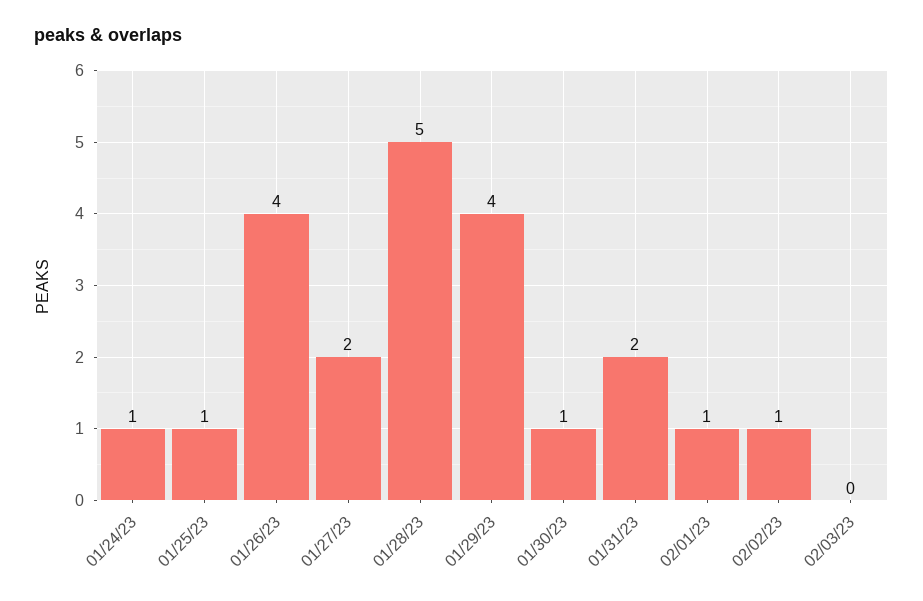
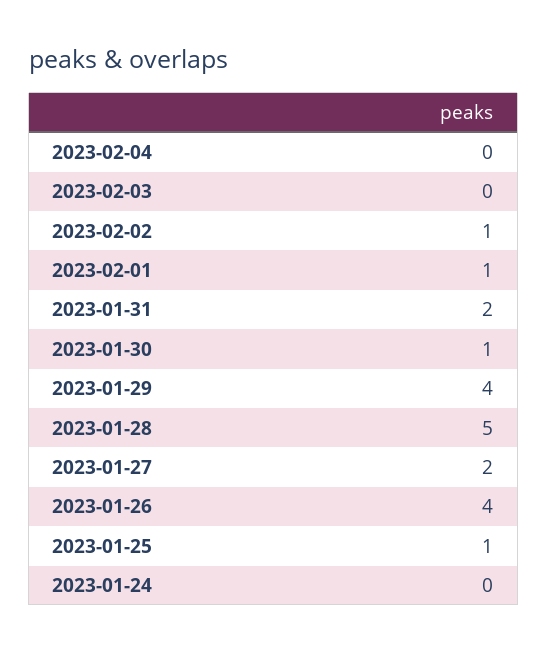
01/24/23: 1 -> 0
2023-02-04: none -> 0

